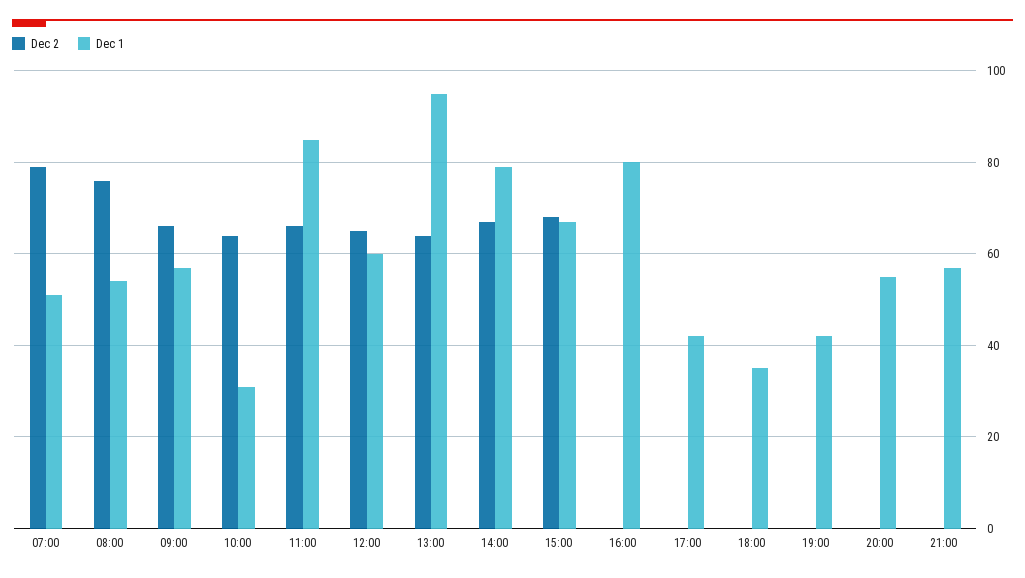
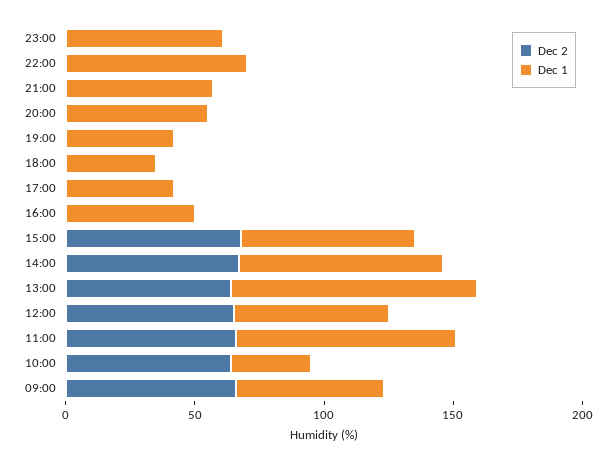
Dec 2, 07:00: 80 -> none
Dec 1, 07:00: 50 -> none
Dec 2, 08:00: 75 -> none
Dec 1, 08:00: 55 -> none
Dec 1, 16:00: 80 -> 50
Dec 2, 23:00: none -> 0
Dec 1, 23:00: none -> 60
Dec 2, 22:00: none -> 0
Dec 1, 22:00: none -> 70

